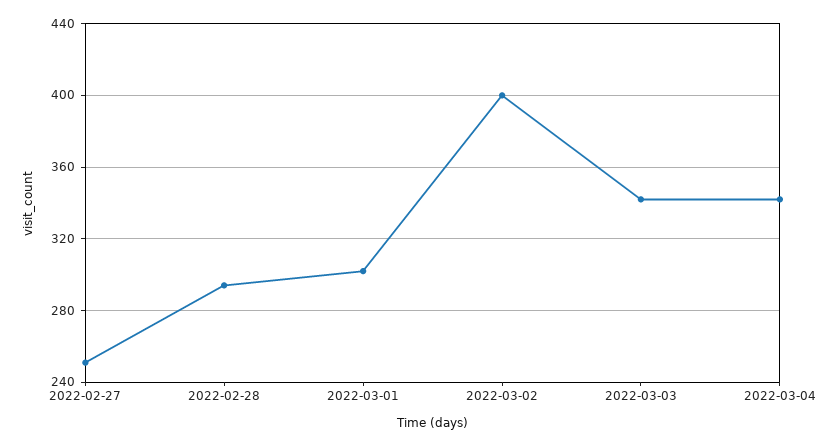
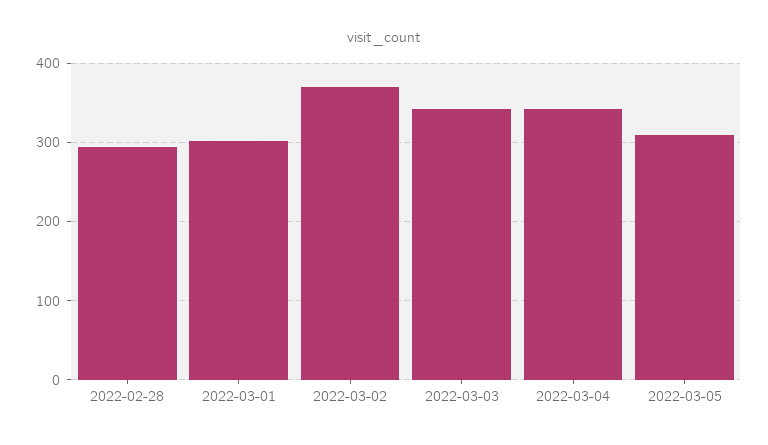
2022-02-27: 250 -> none
2022-03-02: 400 -> 370
2022-03-05: none -> 310

